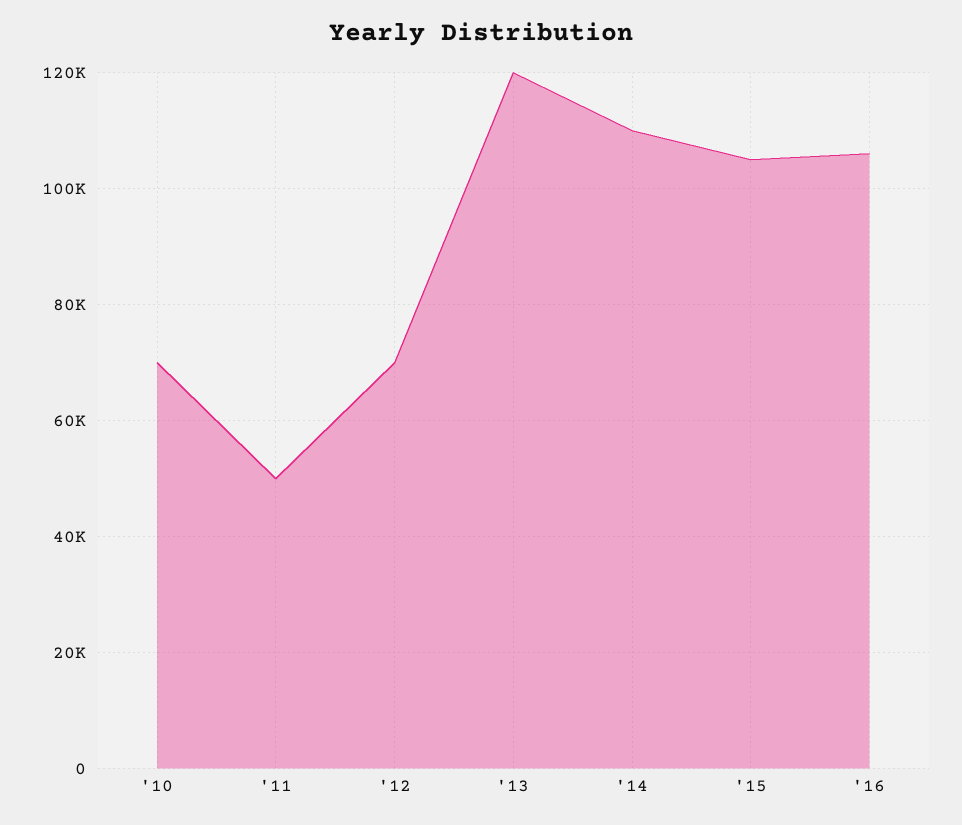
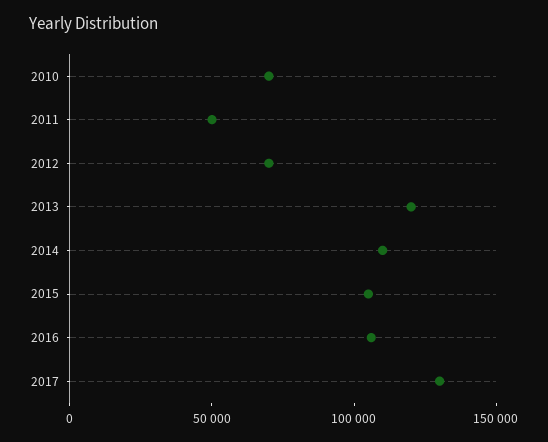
2017: none -> 130000

